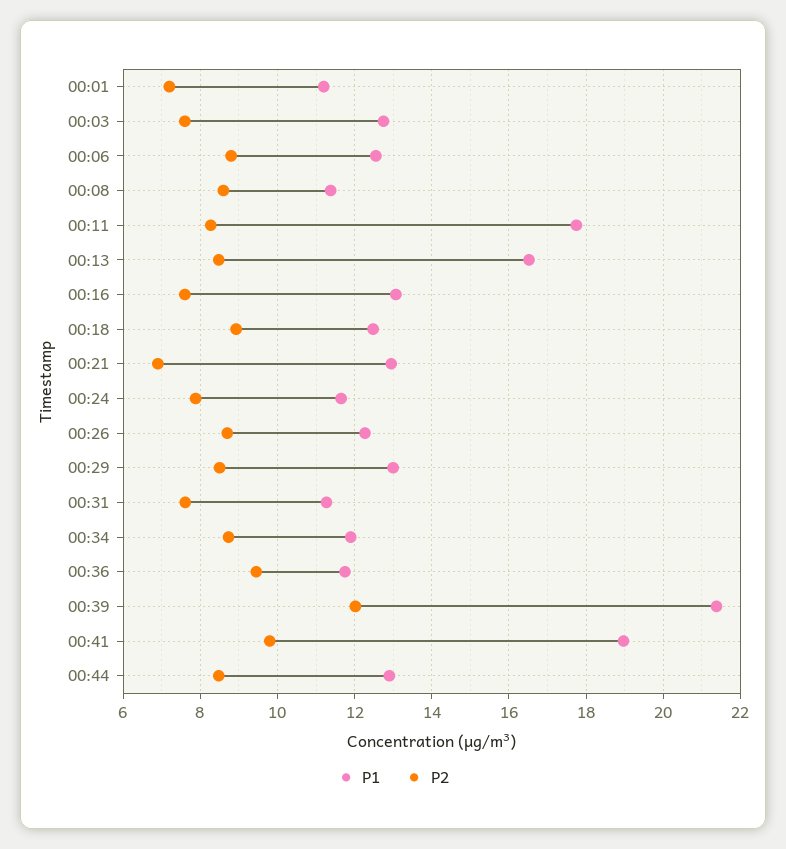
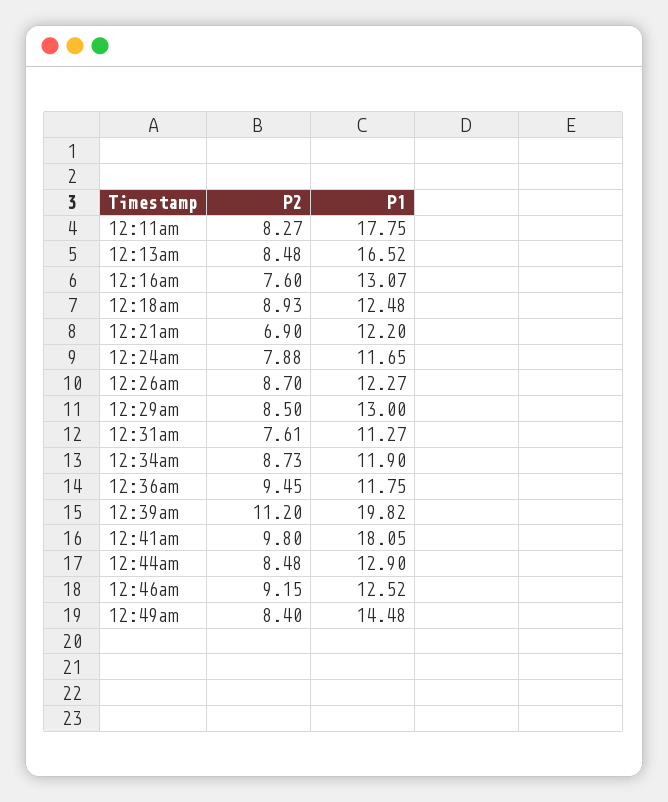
P1, 00:01: 11.2 -> none
P2, 00:01: 7.2 -> none
P1, 00:03: 12.8 -> none
P2, 00:03: 7.6 -> none
P1, 00:06: 12.6 -> none
P2, 00:06: 8.8 -> none
P1, 00:08: 11.4 -> none
P2, 00:08: 8.6 -> none
P1, 00:21: 13 -> 12.2
P1, 00:39: 21.4 -> 19.82
P2, 00:39: 12 -> 11.2
P1, 00:41: 19 -> 18.05
P2, 12:46am: none -> 9.15
P1, 12:46am: none -> 12.52
P2, 12:49am: none -> 8.4
P1, 12:49am: none -> 14.48

